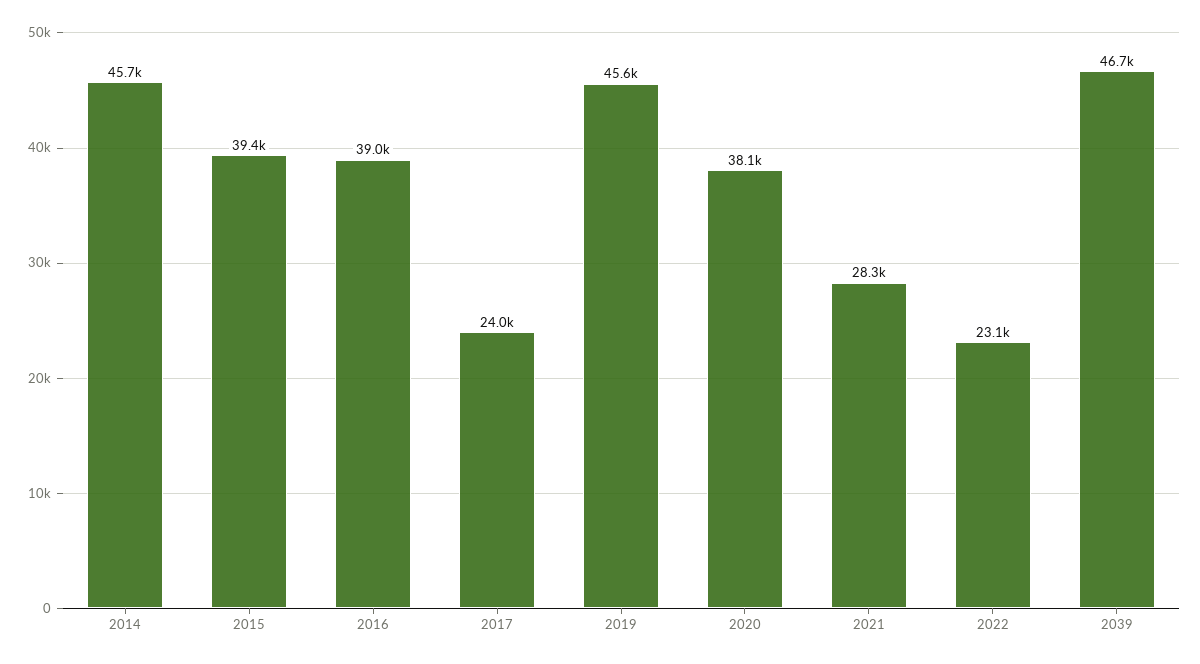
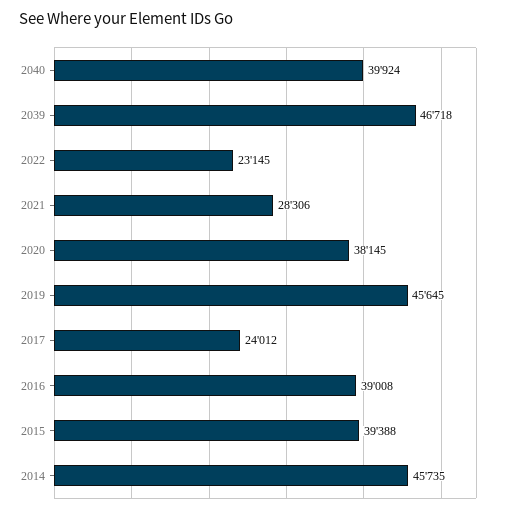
2040: none -> 39924

